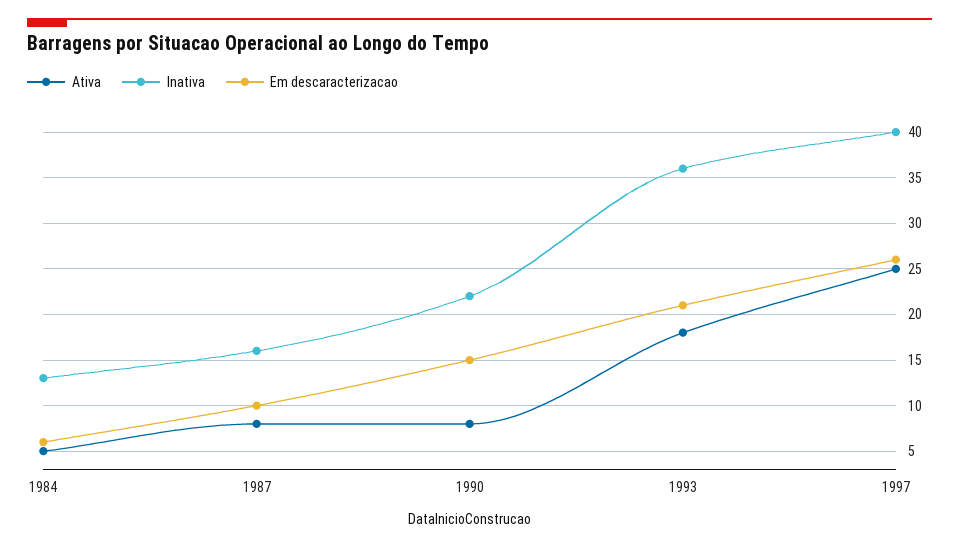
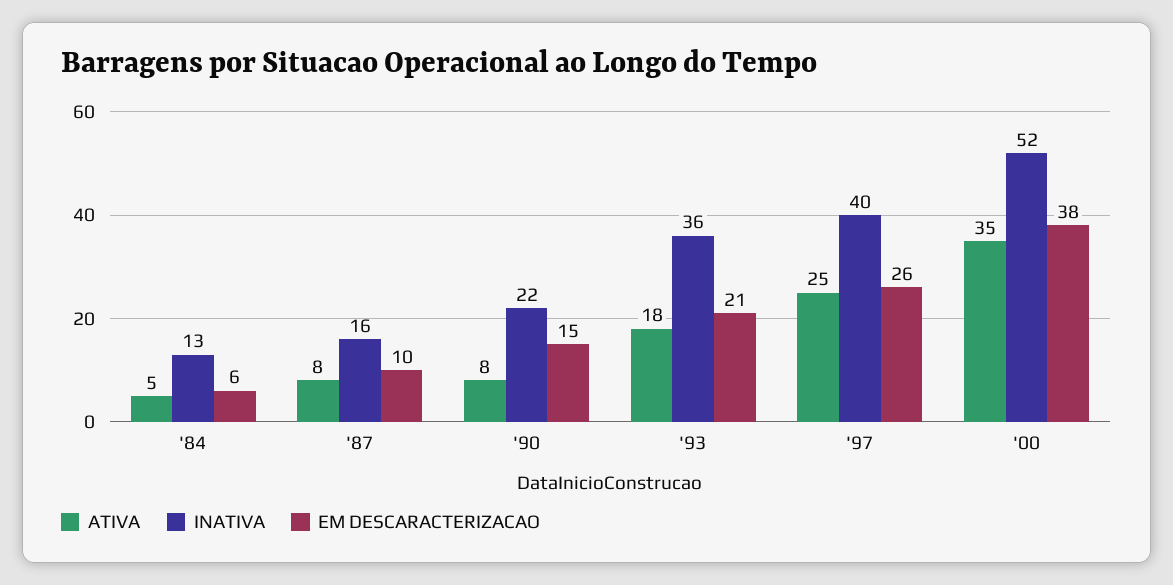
Ativa, '00: none -> 35
Inativa, '00: none -> 52
Em descaracterizacao, '00: none -> 38

